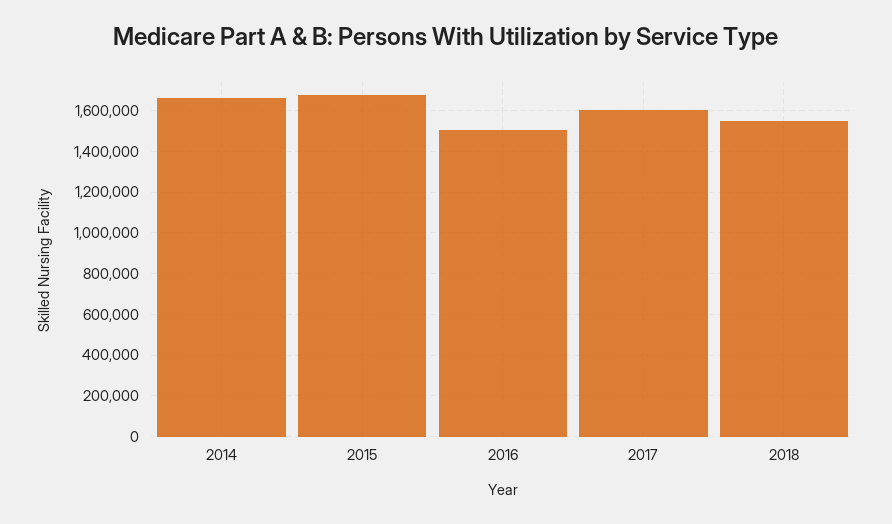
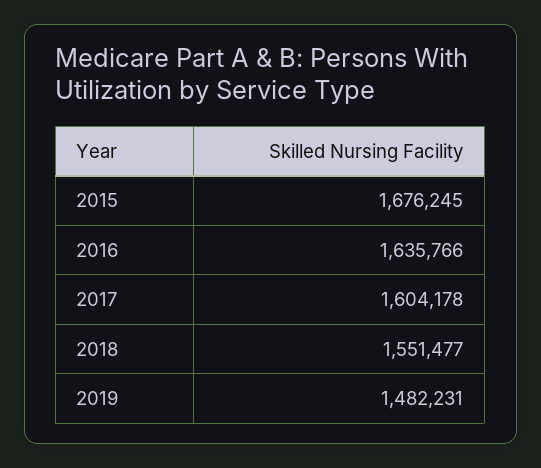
2014: 1650000 -> none
2016: 1500000 -> 1635766
2019: none -> 1482231

